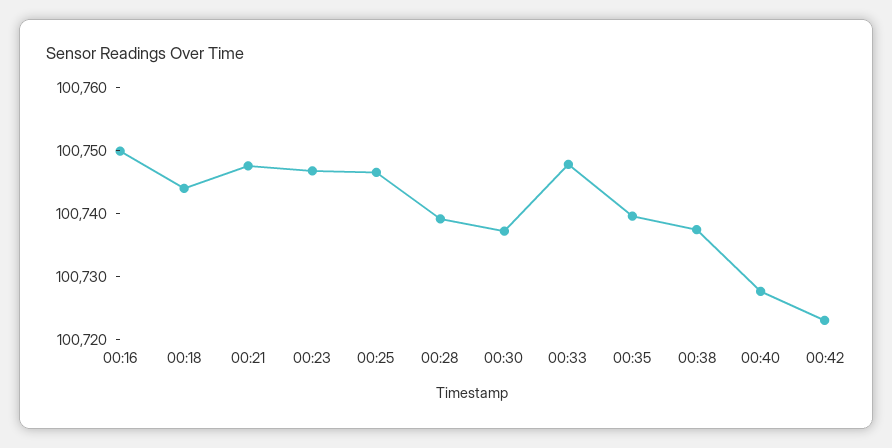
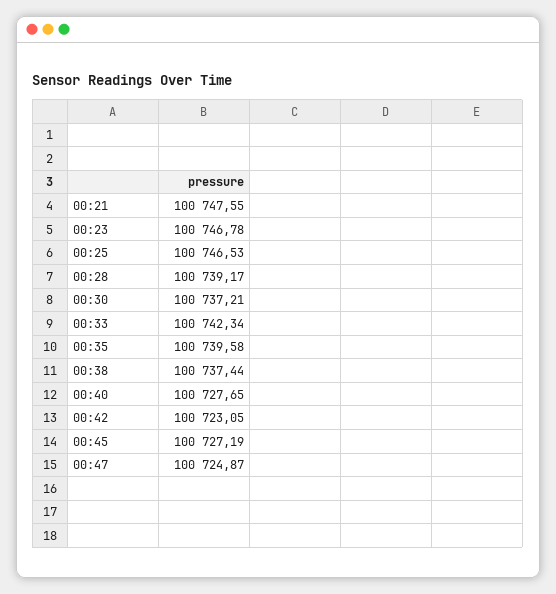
00:16: 100750 -> none
00:18: 100744 -> none
00:33: 100748 -> 100742.34
00:45: none -> 100727.19
00:47: none -> 100724.87

